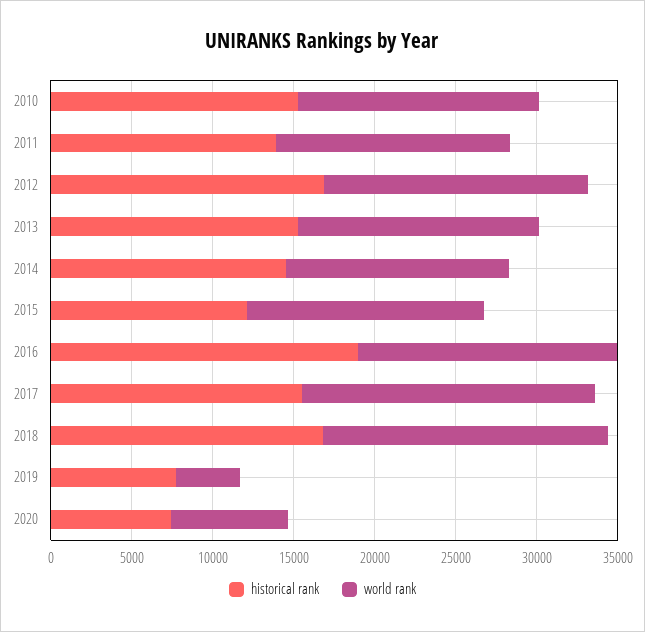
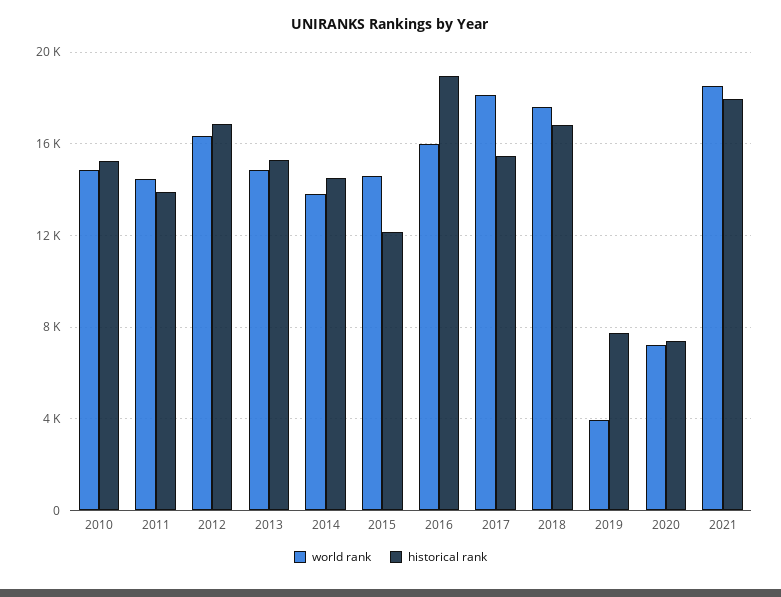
world rank, 2021: none -> 18500
historical rank, 2021: none -> 18000

